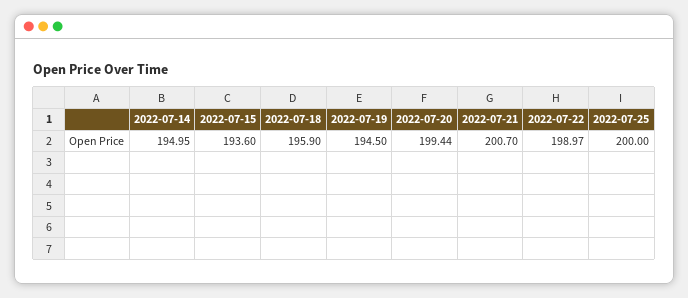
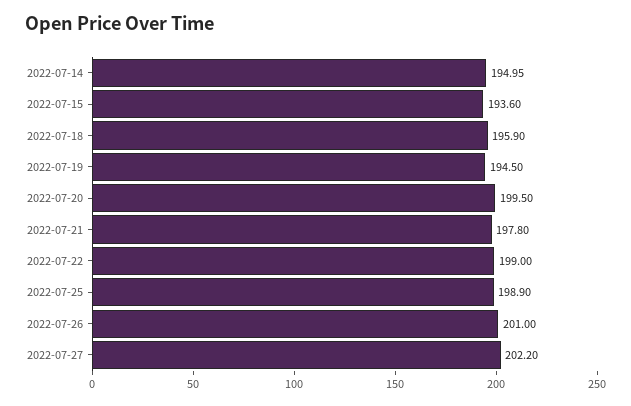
2022-07-20: 199.44 -> 199.5
2022-07-21: 200.7 -> 197.8
2022-07-22: 198.97 -> 199
2022-07-25: 200 -> 198.9
2022-07-26: none -> 201
2022-07-27: none -> 202.2

